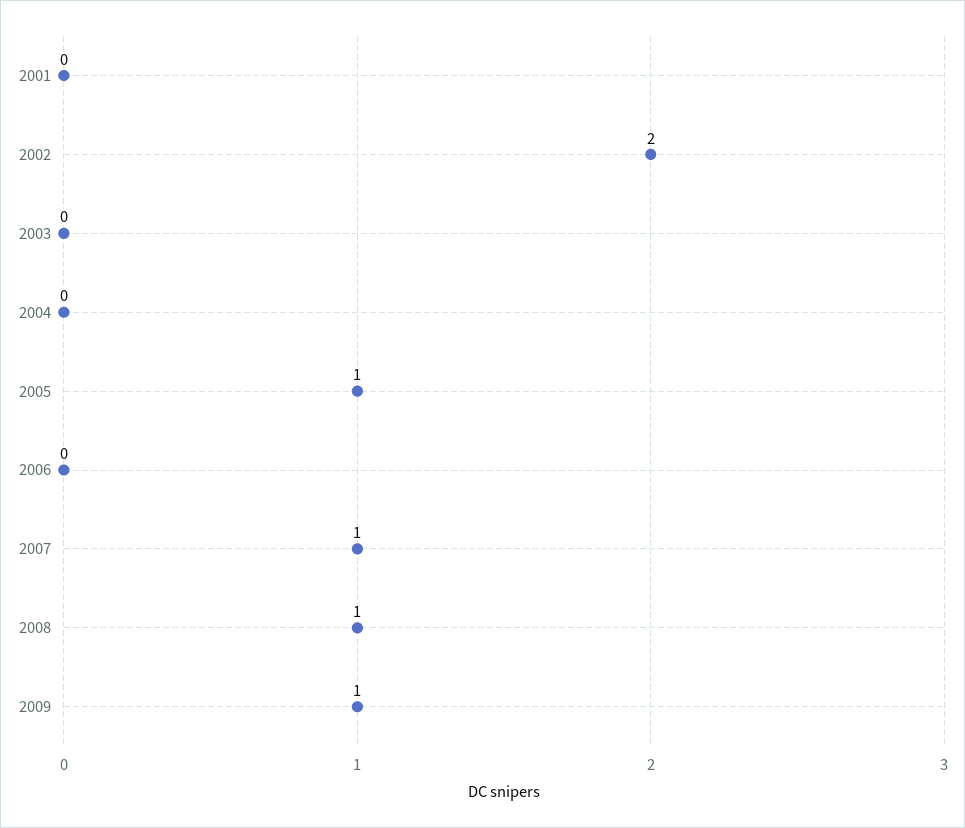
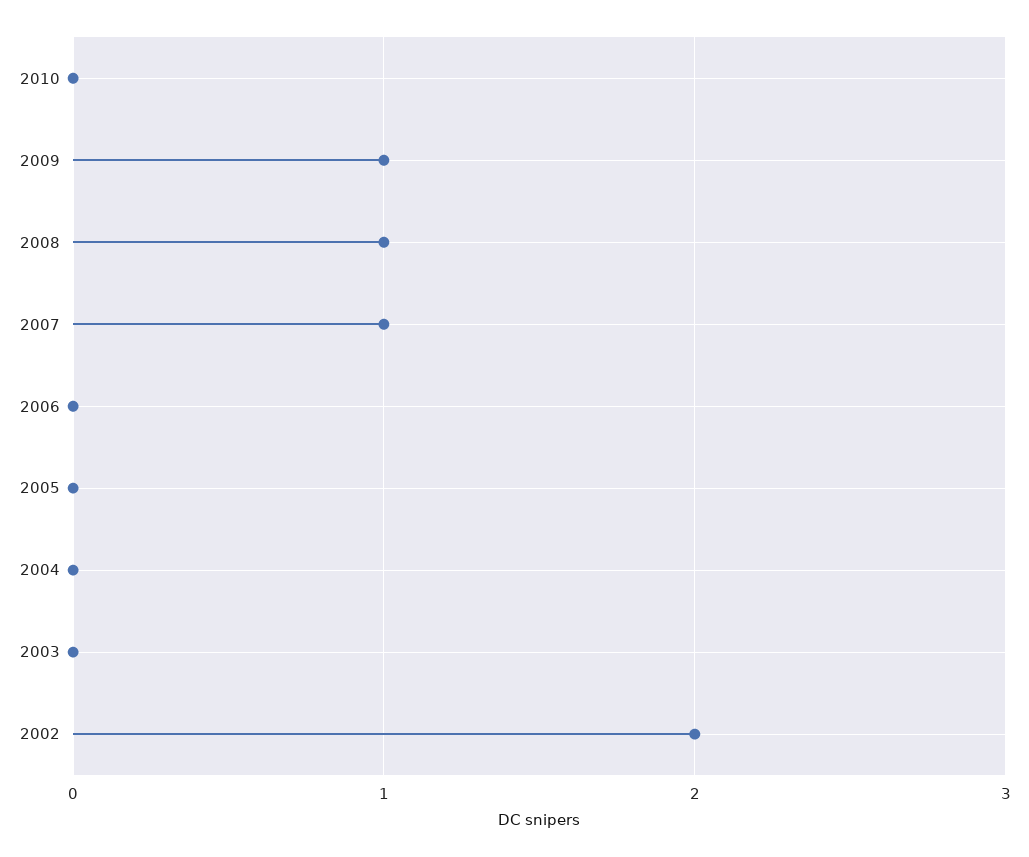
2001: 0 -> none
2005: 1 -> 0
2010: none -> 0

